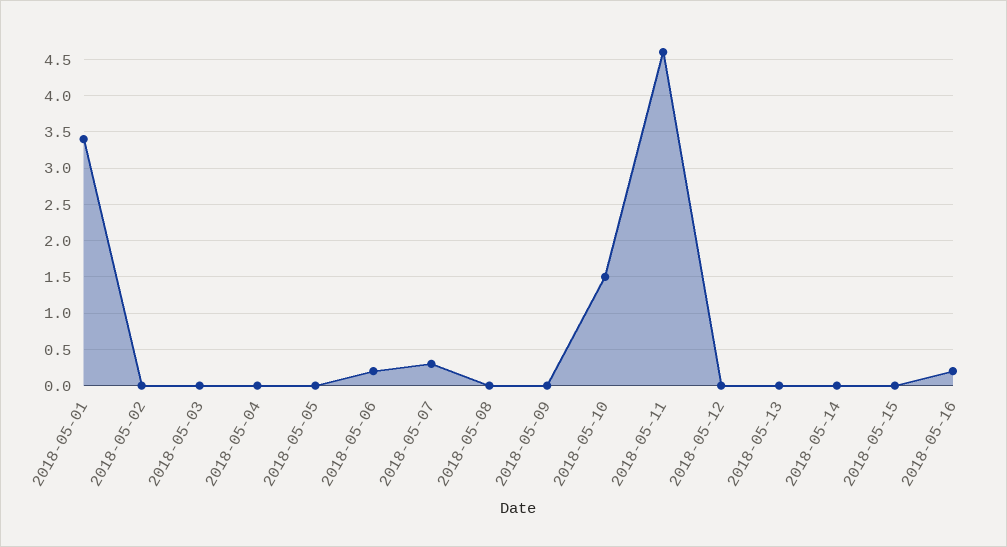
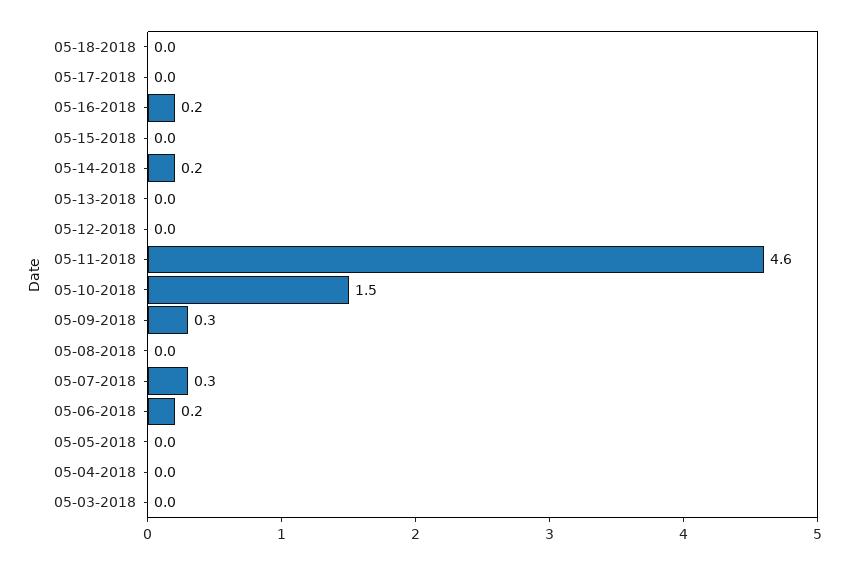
2018-05-01: 3.4 -> none
2018-05-02: 0 -> none
2018-05-09: 0 -> 0.3
2018-05-14: 0 -> 0.2
05-18-2018: none -> 0
05-17-2018: none -> 0

